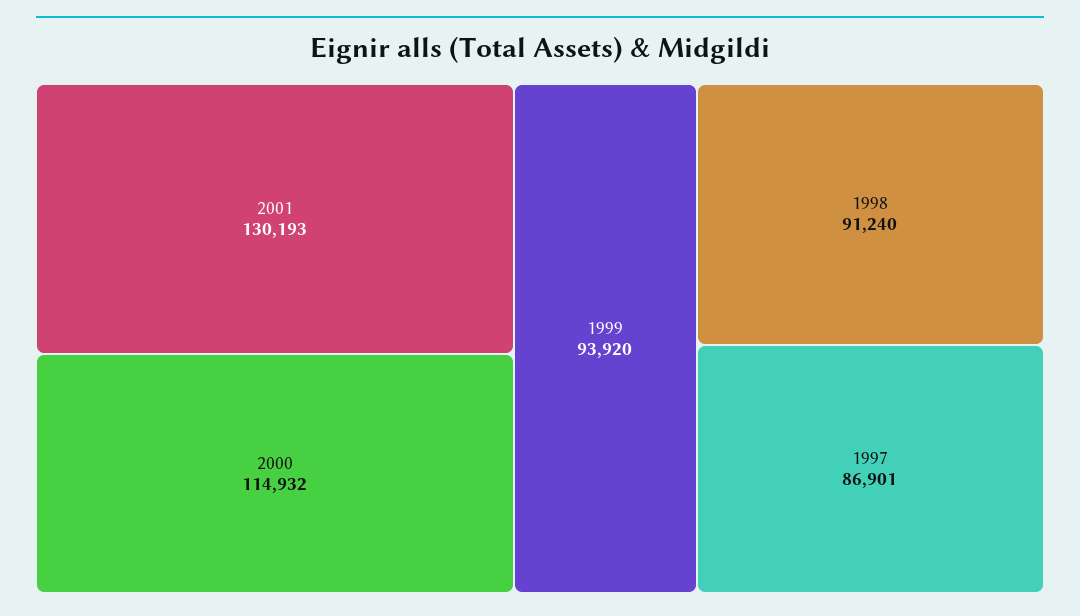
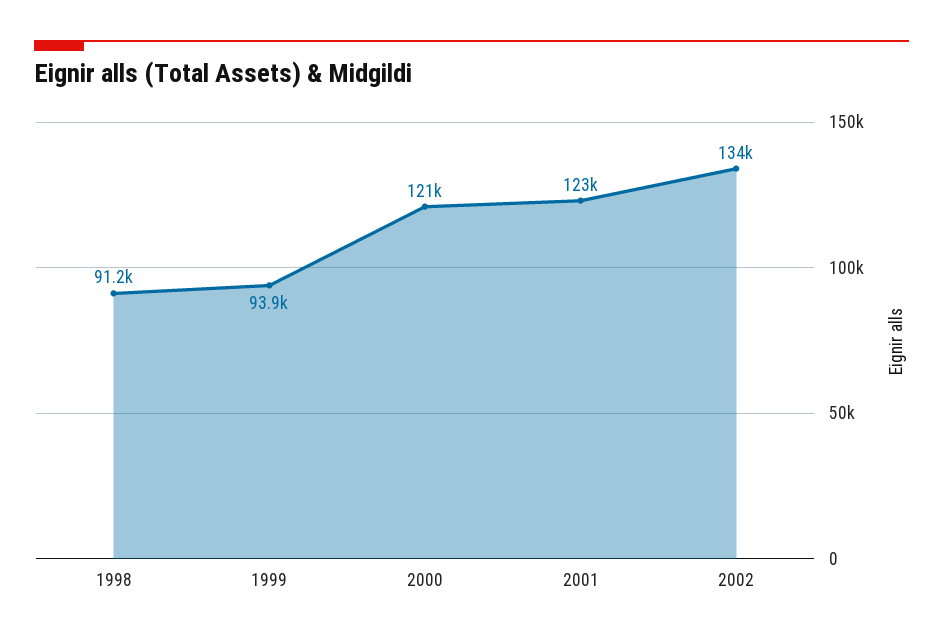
2001: 130193 -> 123000
2000: 114932 -> 121000
1997: 86901 -> none
2002: none -> 134000

